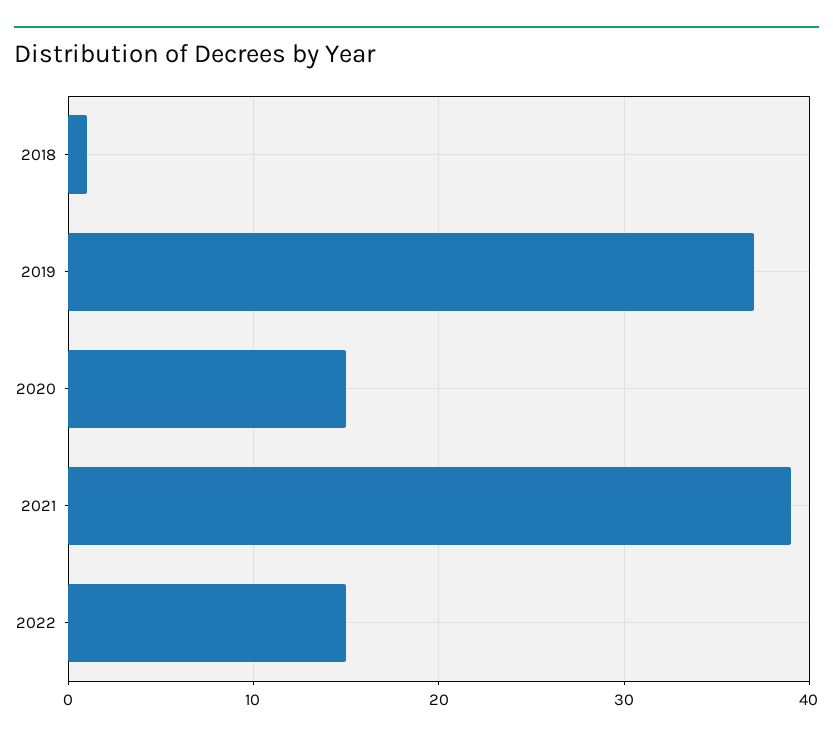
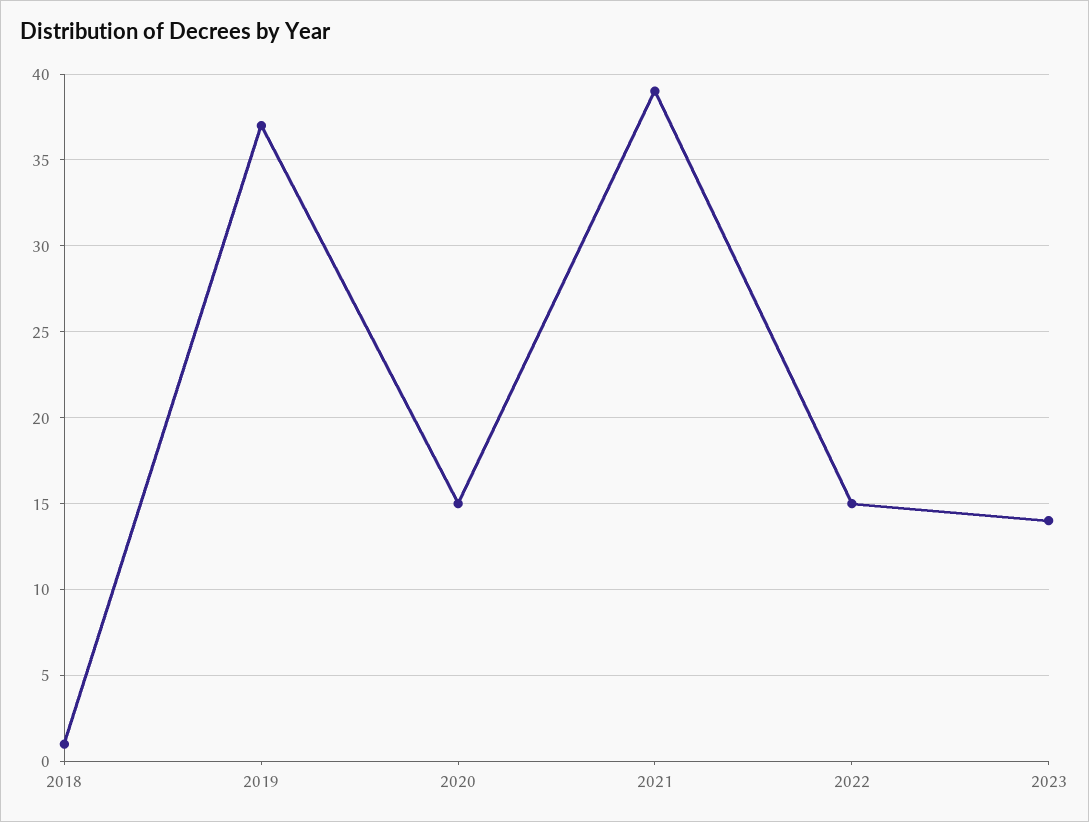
2023: none -> 14

